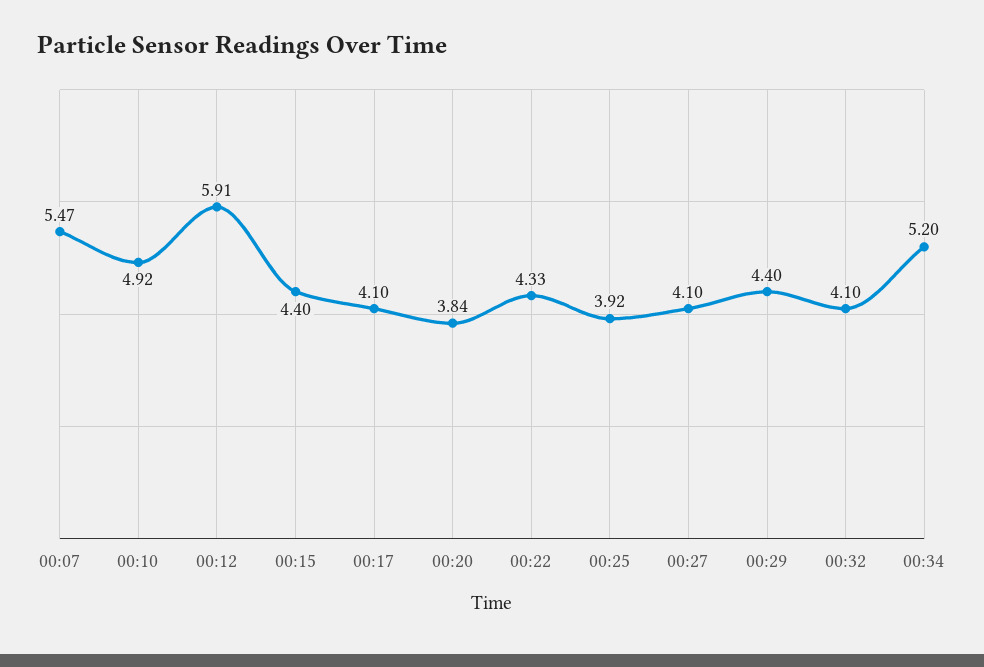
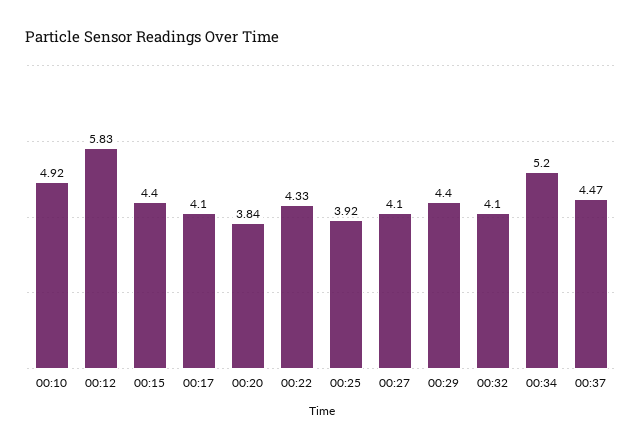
00:07: 5.47 -> none
00:12: 5.91 -> 5.83
00:37: none -> 4.47

